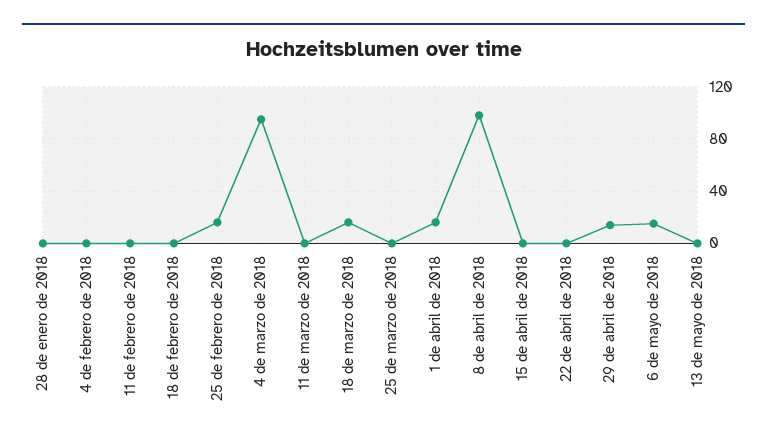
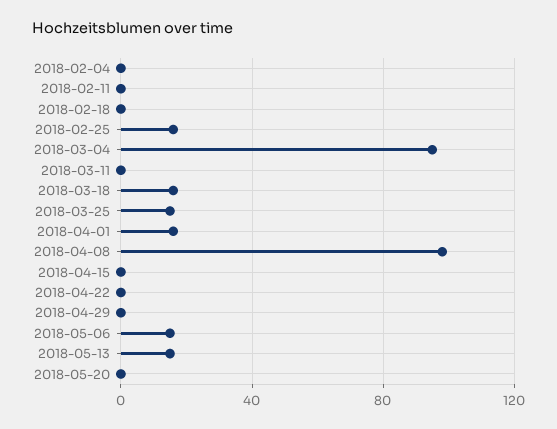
28 de enero de 2018: 0 -> none
25 de marzo de 2018: 0 -> 15
29 de abril de 2018: 15 -> 0
13 de mayo de 2018: 0 -> 15
2018-05-20: none -> 0

